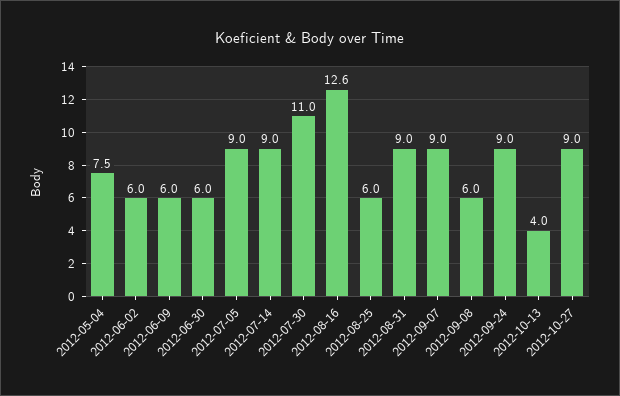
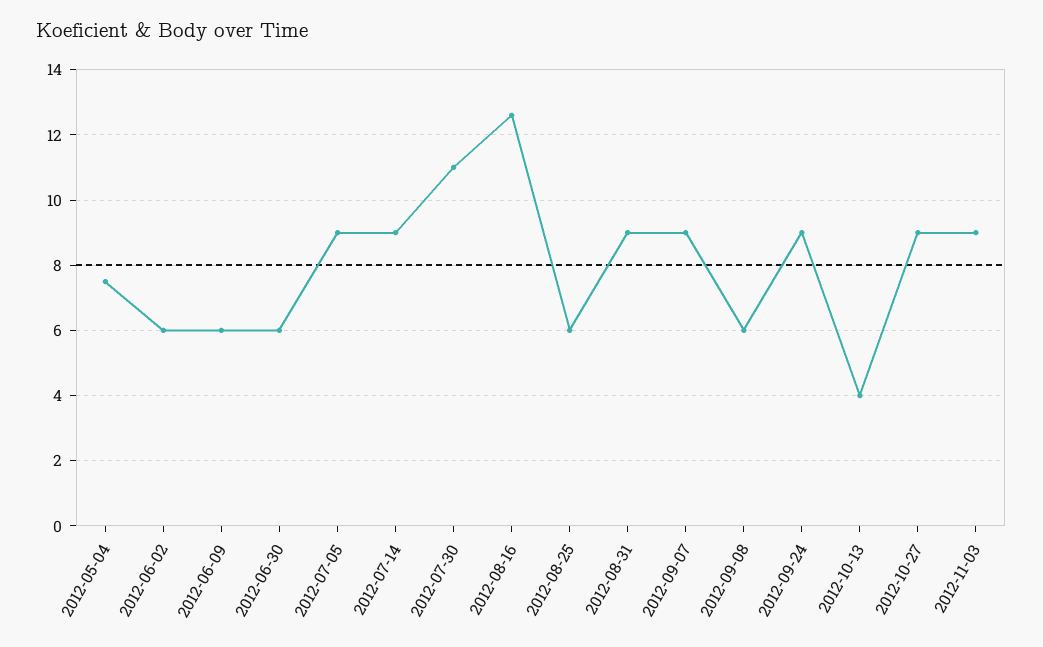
2012-11-03: none -> 9

